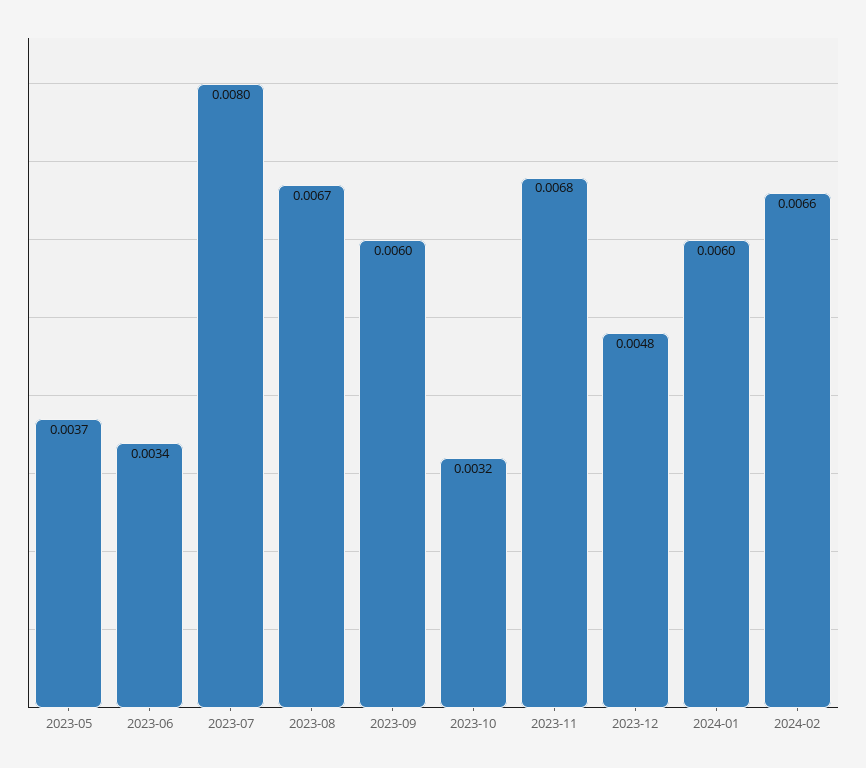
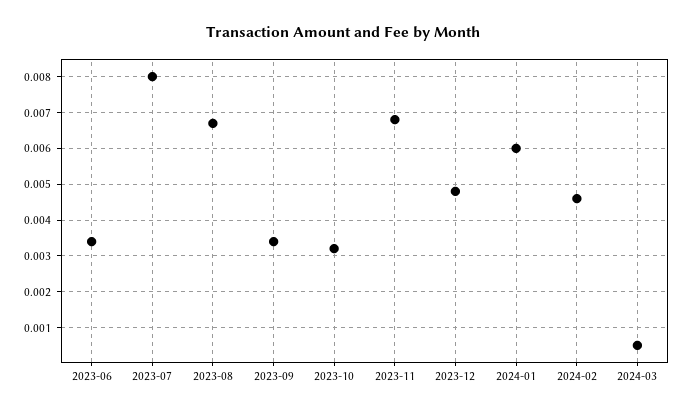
2023-05: 0.0037 -> none
2023-09: 0.006 -> 0.0035
2024-02: 0.0066 -> 0.0045
2024-03: none -> 0.0005

